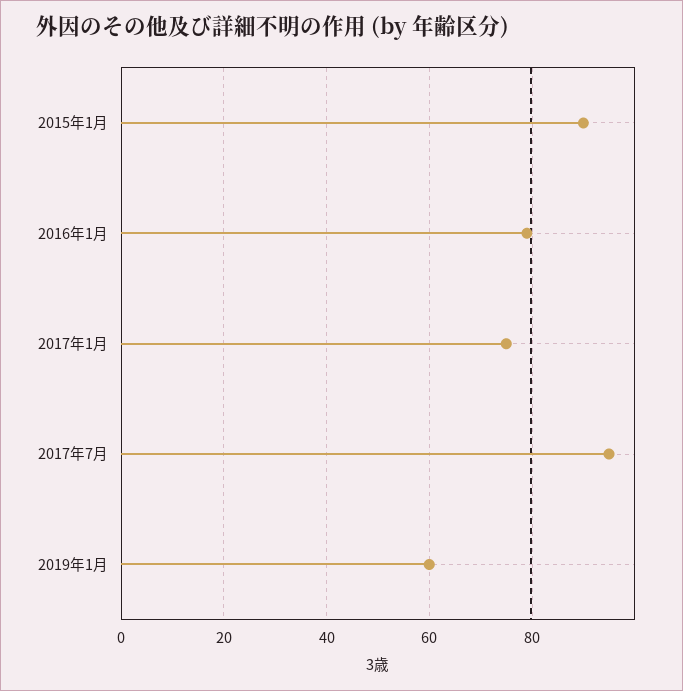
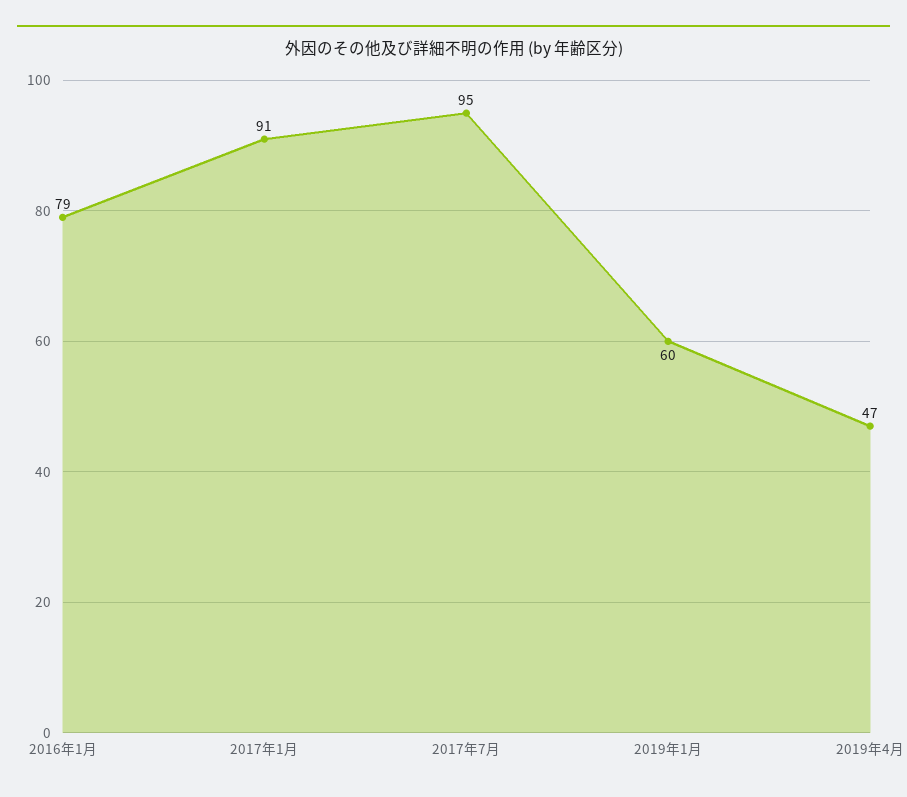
2015年1月: 90 -> none
2017年1月: 75 -> 91
2019年4月: none -> 47

